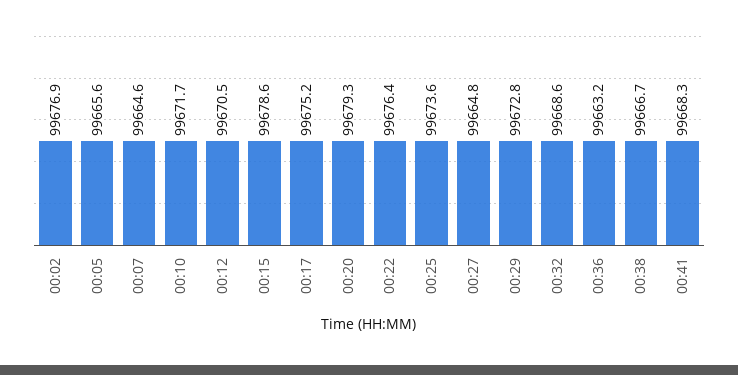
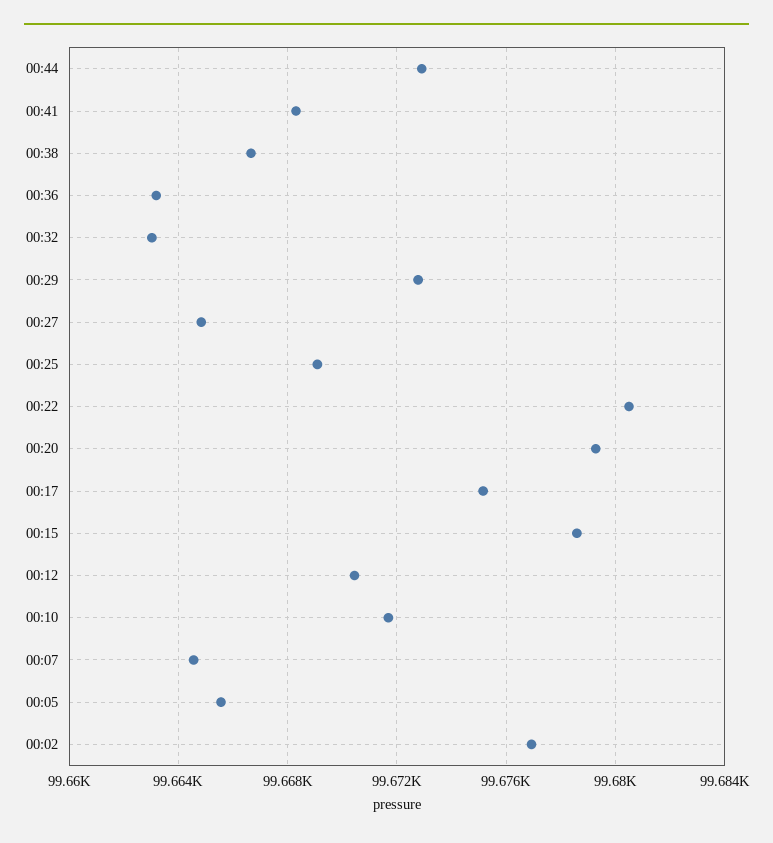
00:22: 99676.4 -> 99680.5
00:25: 99673.6 -> 99669
00:32: 99668.6 -> 99663
00:44: none -> 99673

